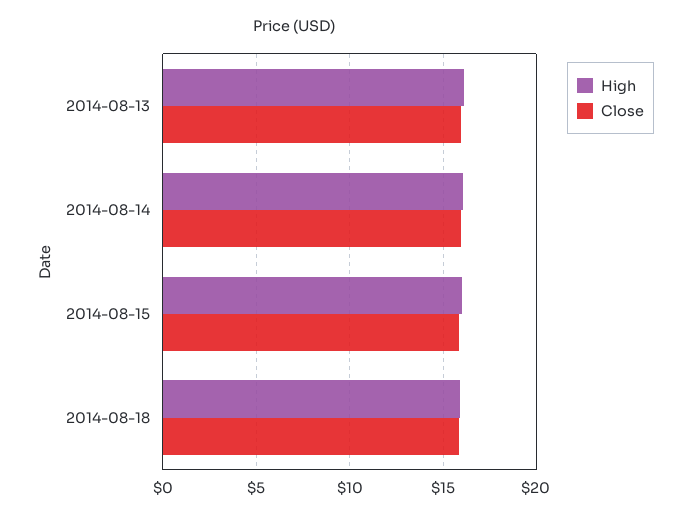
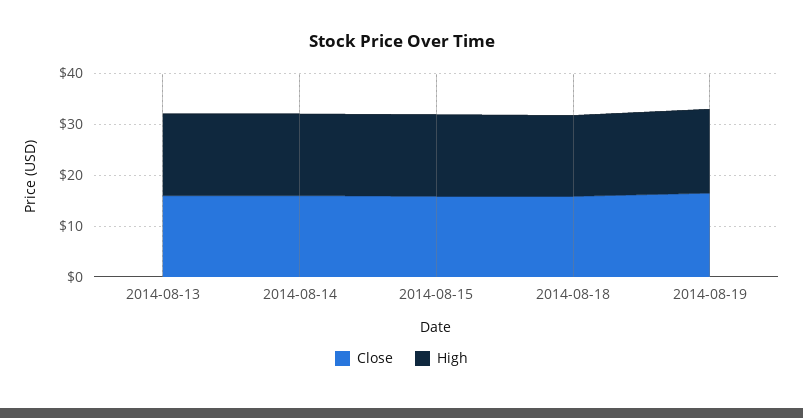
Close, 2014-08-19: none -> 16
High, 2014-08-19: none -> 16

